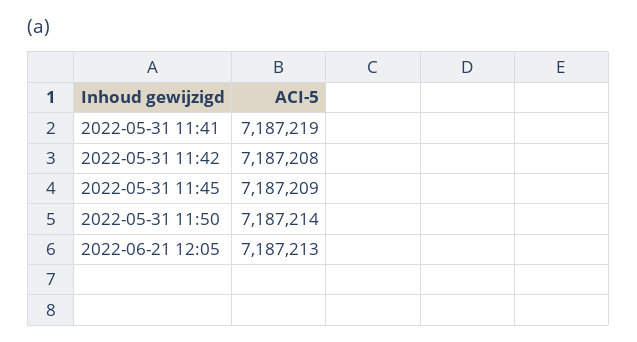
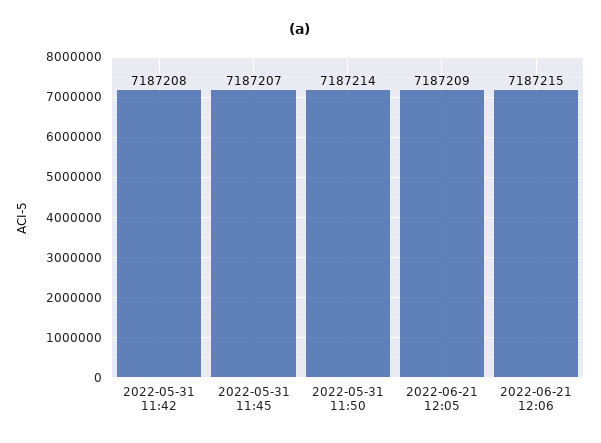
2022-05-31 11:41: 7187219 -> none
2022-05-31 11:45: 7187209 -> 7187207
2022-06-21 12:05: 7187213 -> 7187209
2022-06-21 12:06: none -> 7187215

